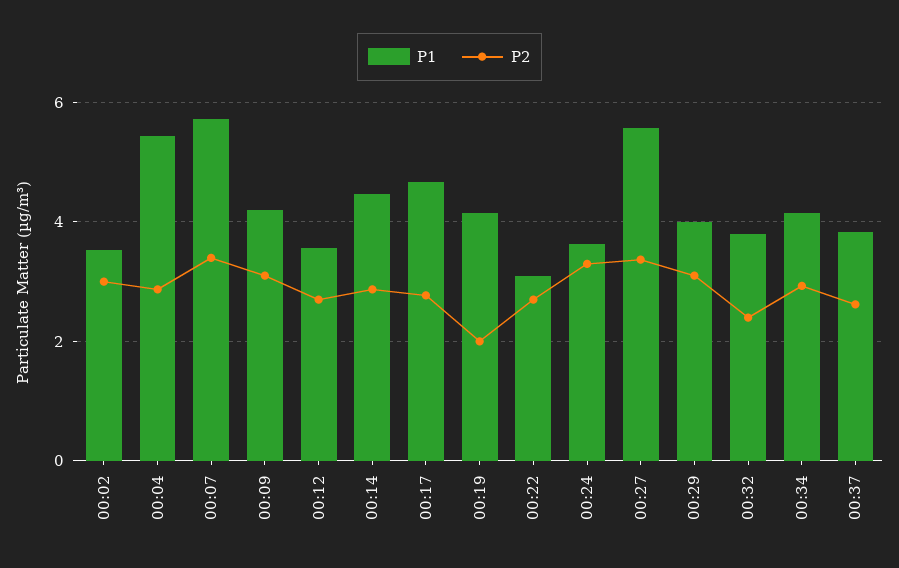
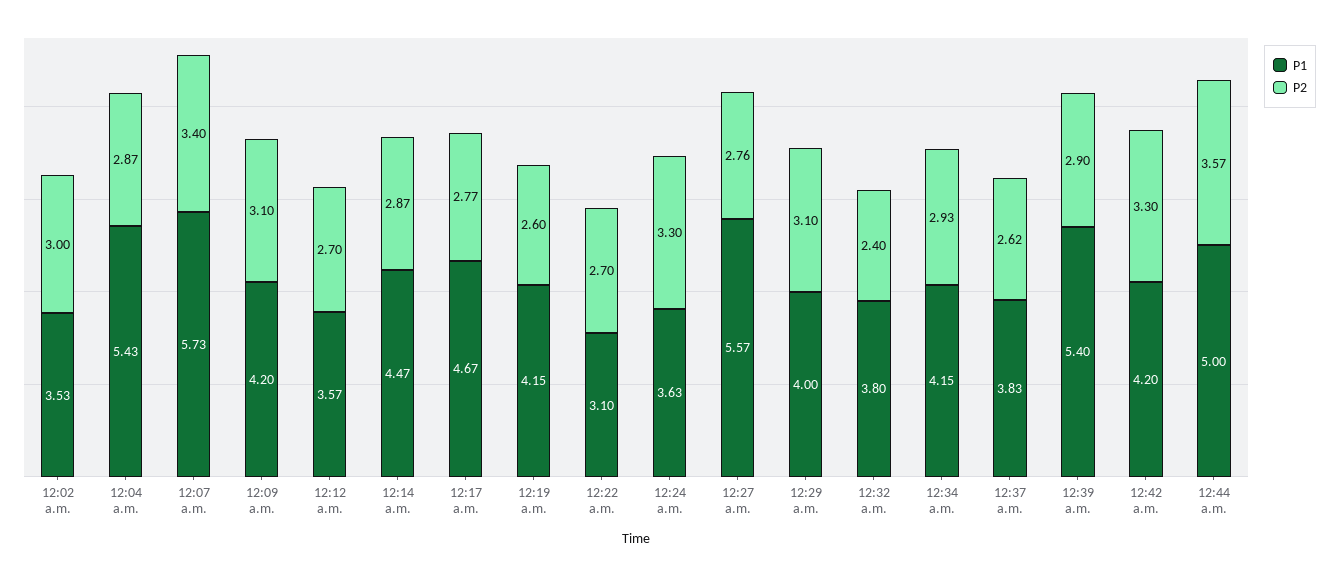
P2, 00:19: 2 -> 2.6
P2, 00:27: 3.4 -> 2.76
P1, 12:39 a.m.: none -> 5.4
P2, 12:39 a.m.: none -> 2.9
P1, 12:42 a.m.: none -> 4.2
P2, 12:42 a.m.: none -> 3.3
P1, 12:44 a.m.: none -> 5
P2, 12:44 a.m.: none -> 3.57

